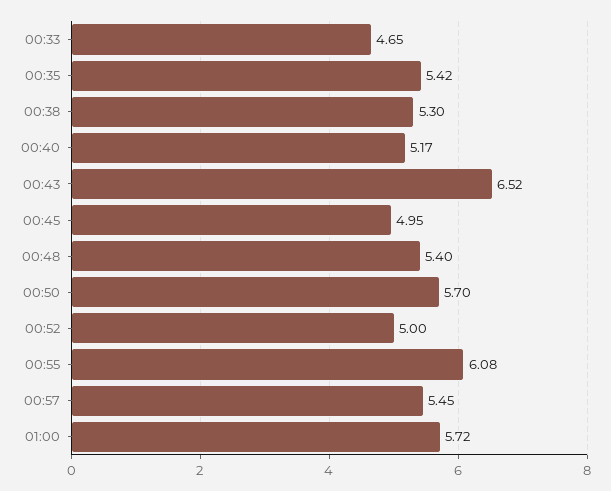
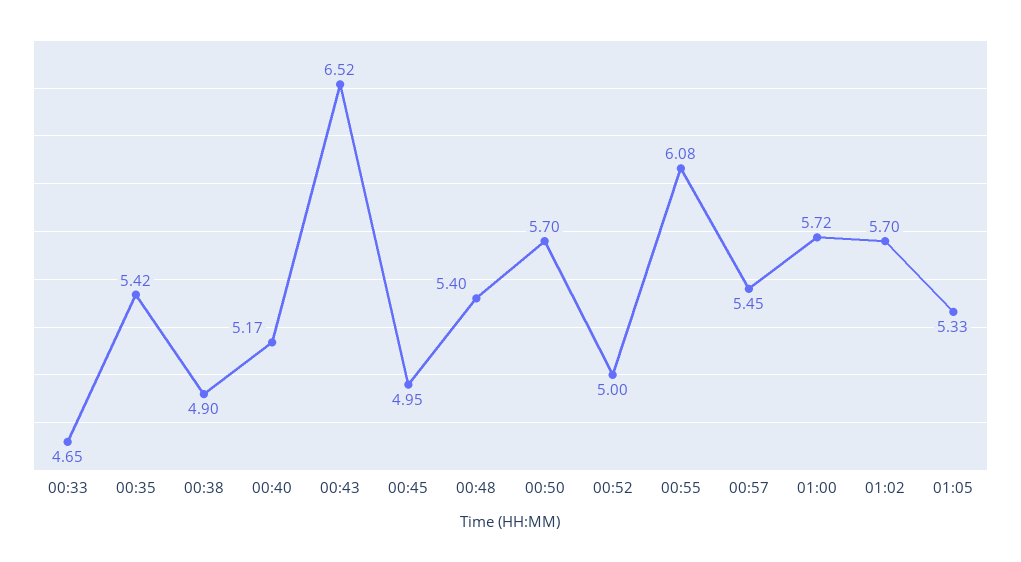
00:38: 5.3 -> 4.9
01:02: none -> 5.7
01:05: none -> 5.33

